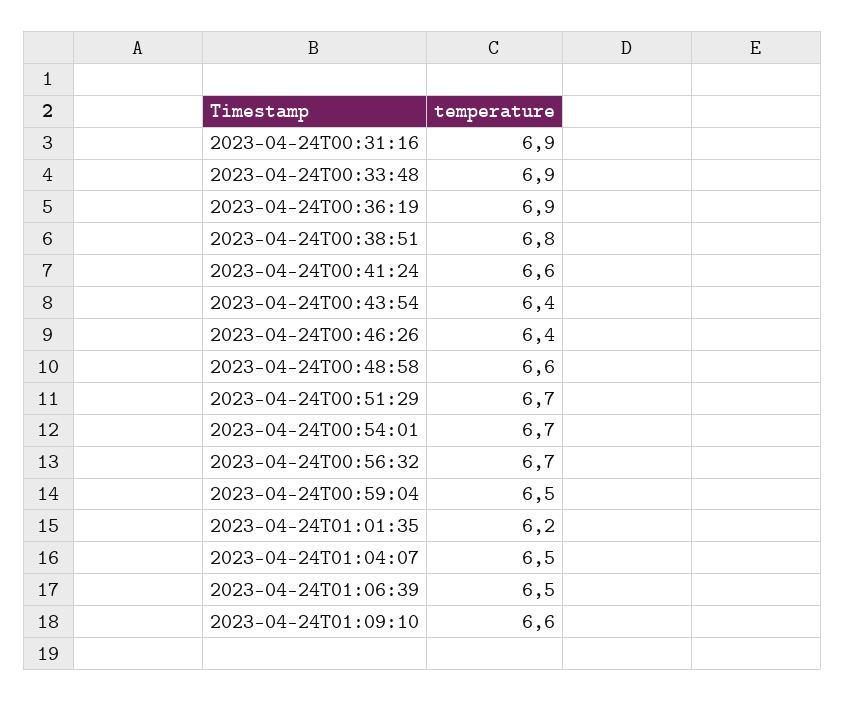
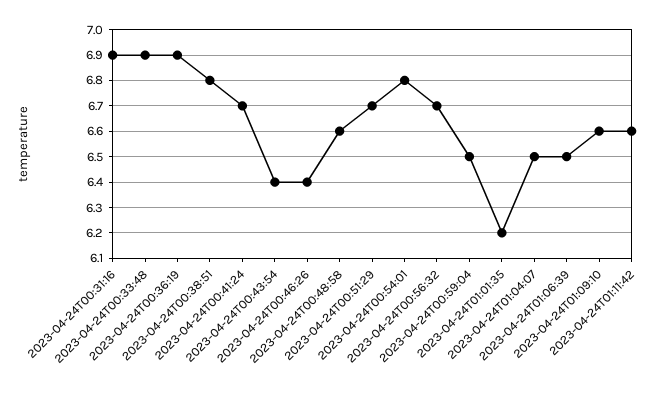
2023-04-24T00:41:24: 6.6 -> 6.7
2023-04-24T00:54:01: 6.7 -> 6.8
2023-04-24T01:11:42: none -> 6.6

